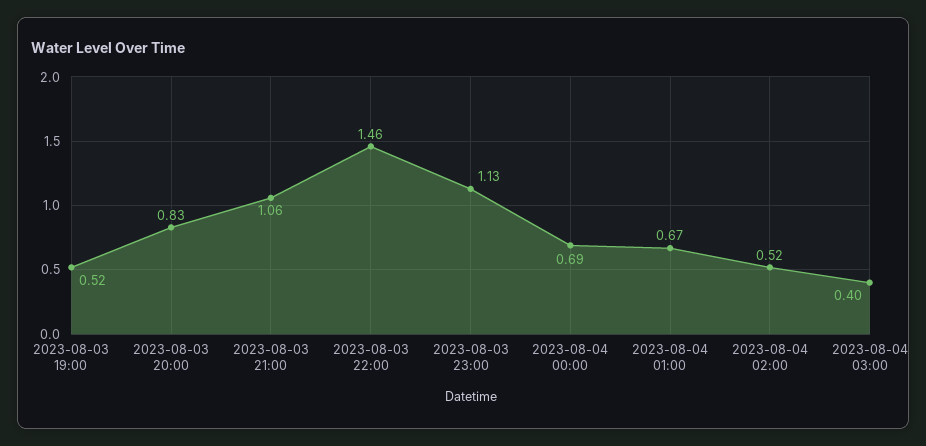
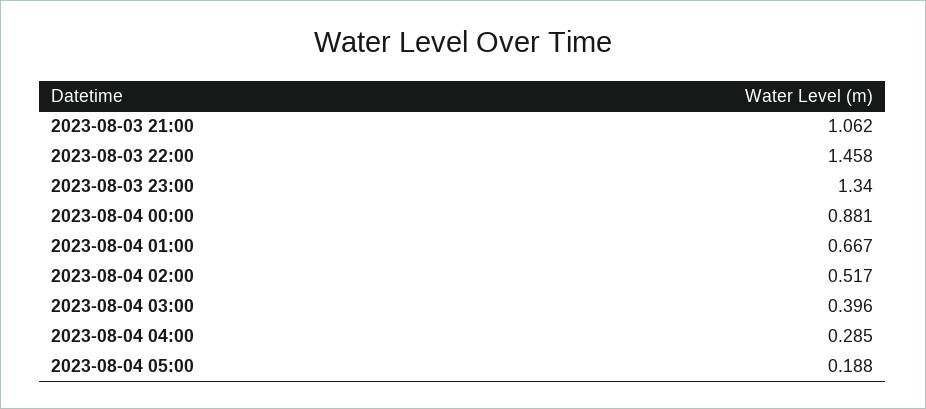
2023-08-03 19:00: 0.52 -> none
2023-08-03 20:00: 0.83 -> none
2023-08-03 23:00: 1.13 -> 1.34
2023-08-04 00:00: 0.69 -> 0.881
2023-08-04 04:00: none -> 0.285
2023-08-04 05:00: none -> 0.188

